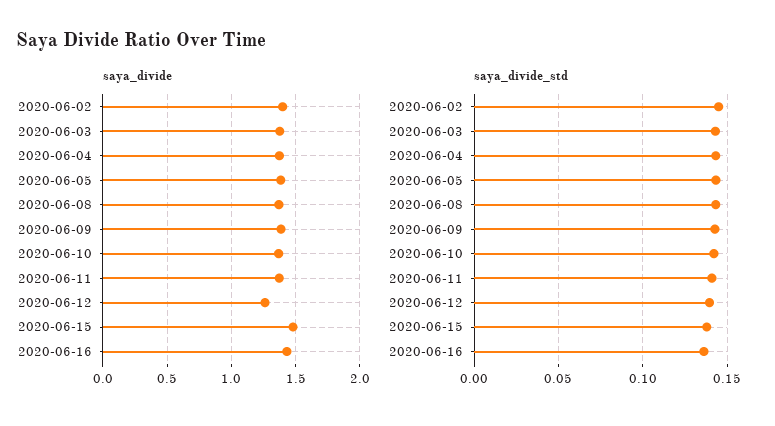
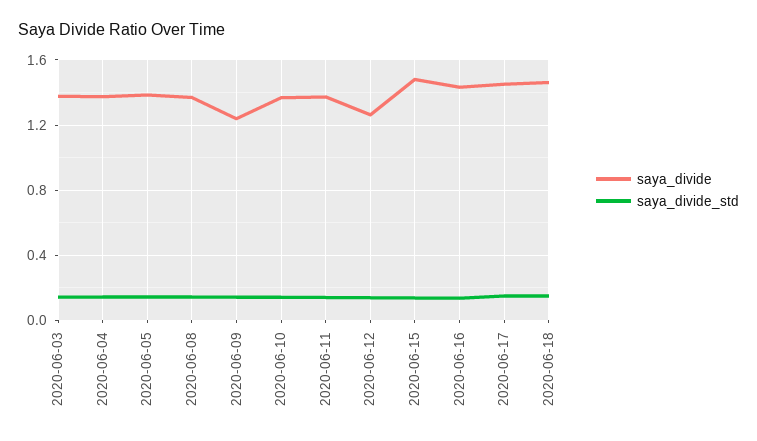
saya_divide, 2020-06-02: 1.4 -> none
saya_divide, 2020-06-09: 1.4 -> 1.25
saya_divide_std, 2020-06-02: 0.145 -> none
saya_divide, 2020-06-17: none -> 1.45
saya_divide_std, 2020-06-17: none -> 0.15
saya_divide, 2020-06-18: none -> 1.45
saya_divide_std, 2020-06-18: none -> 0.15

